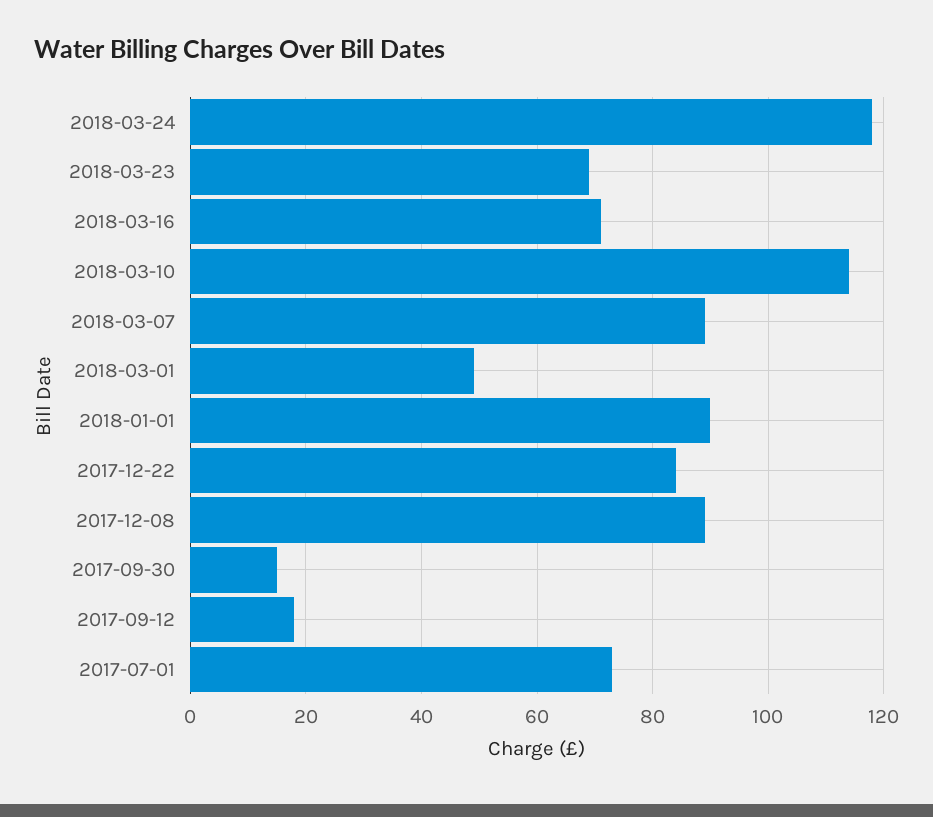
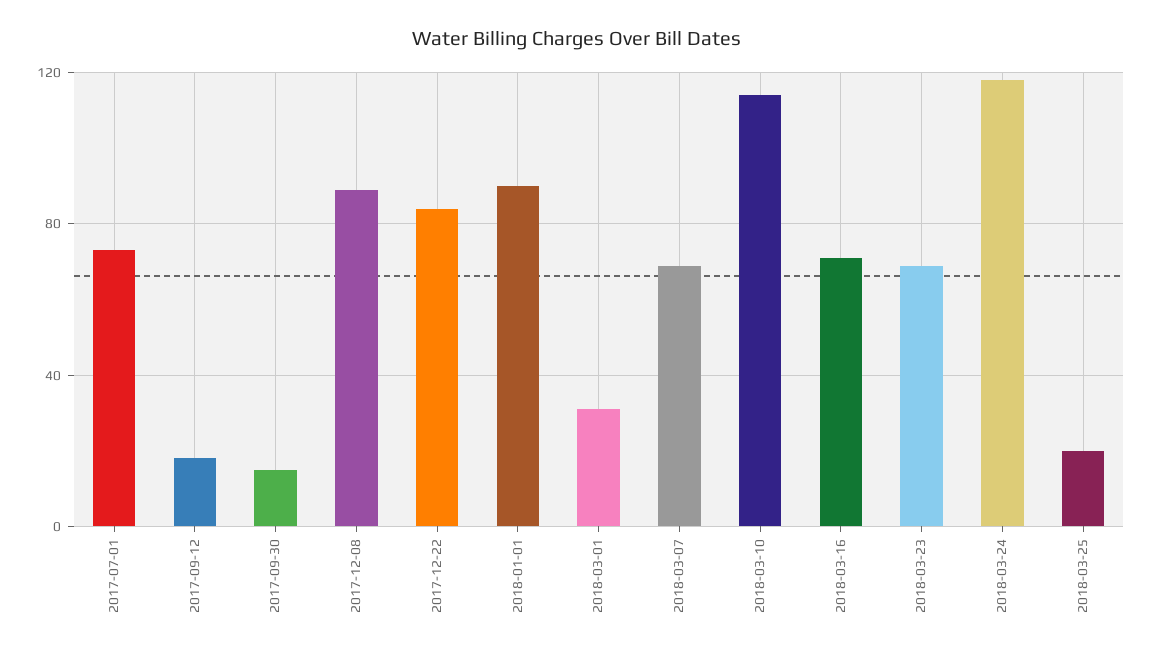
2018-03-07: 90 -> 70
2018-03-01: 50 -> 30
2018-03-25: none -> 20

